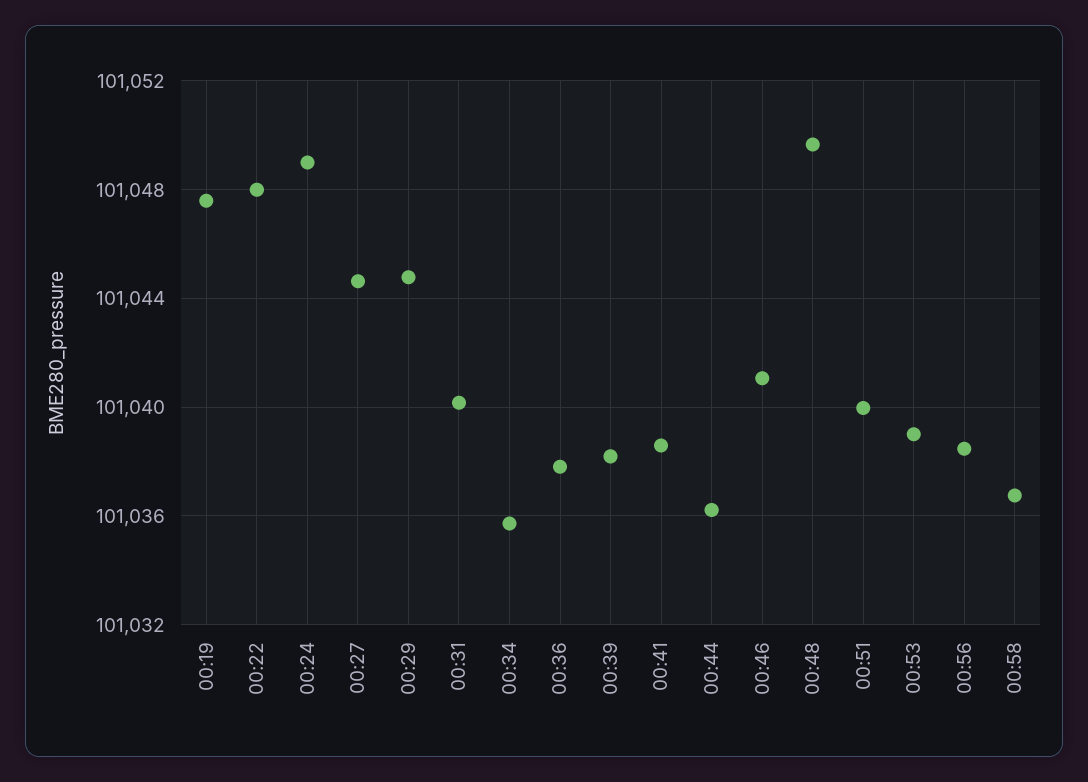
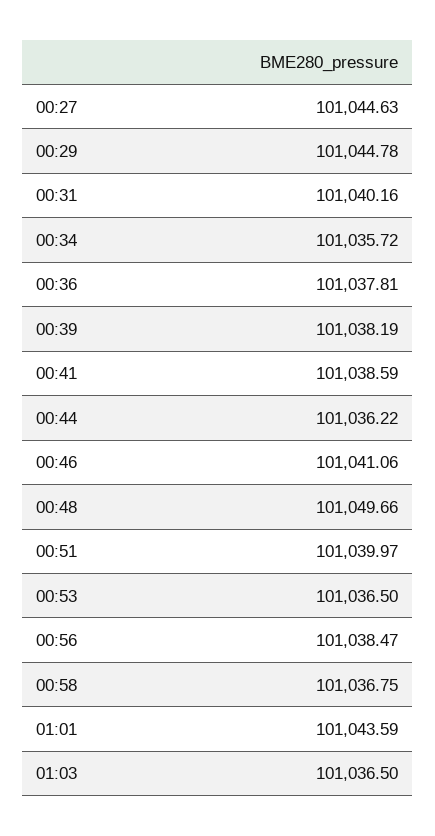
00:19: 101047.5 -> none
00:22: 101048 -> none
00:24: 101049 -> none
00:53: 101039 -> 101036.5
01:01: none -> 101043.59
01:03: none -> 101036.5

